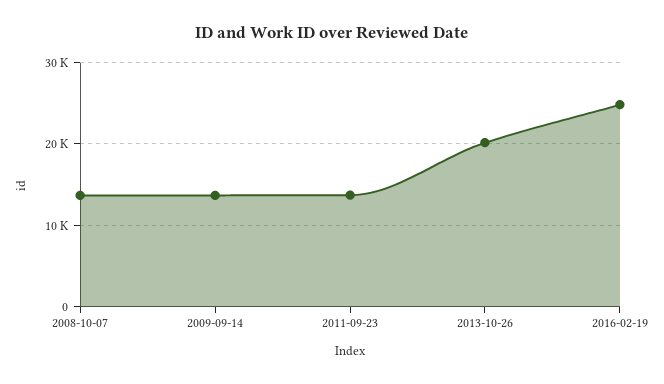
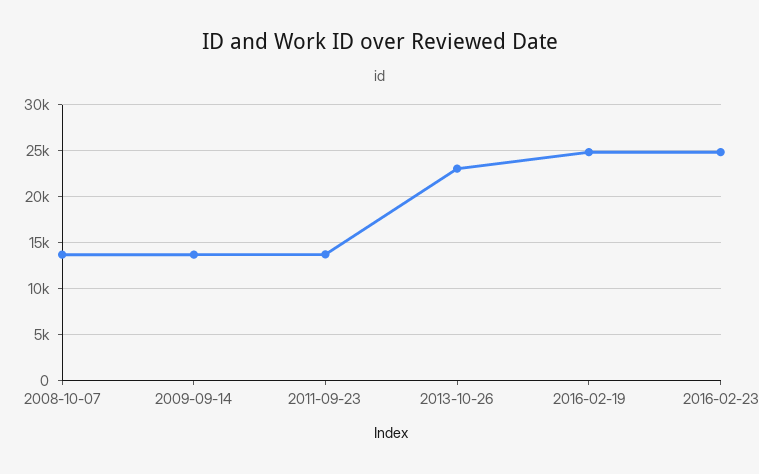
2013-10-26: 20000 -> 23000
2016-02-23: none -> 25000

